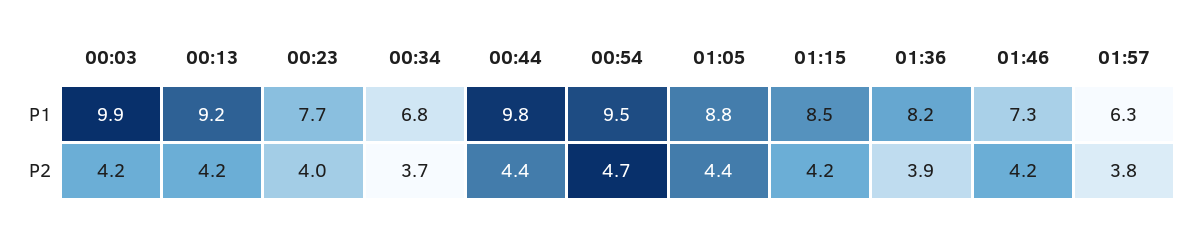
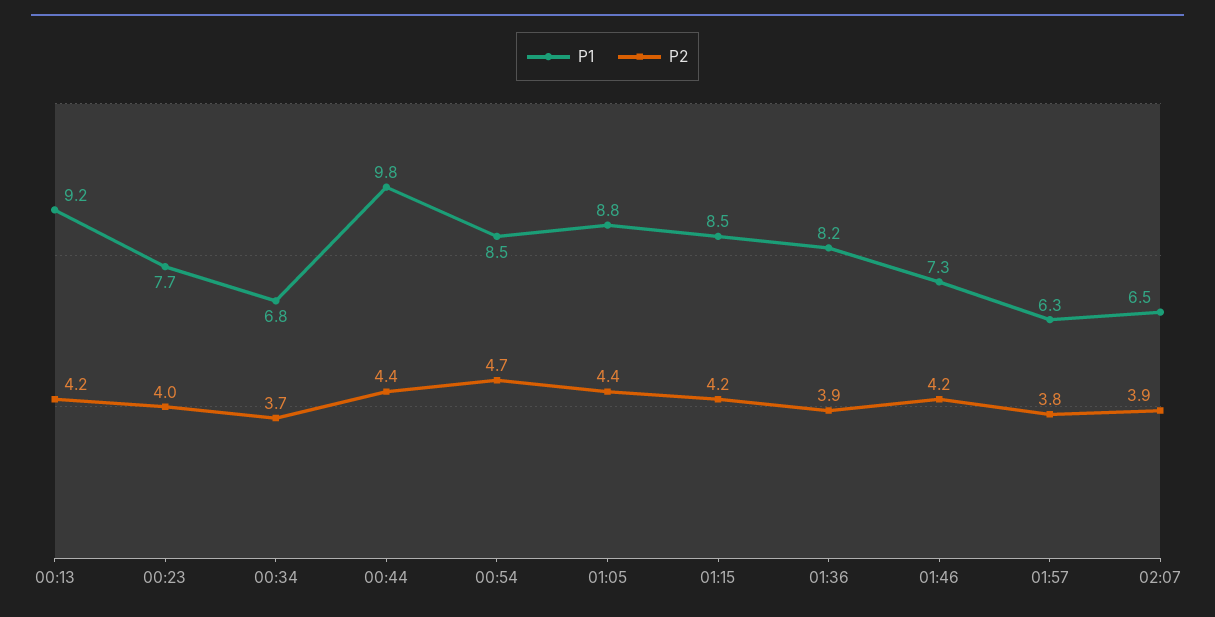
P1, 00:03: 9.9 -> none
P1, 00:54: 9.5 -> 8.5
P2, 00:03: 4.2 -> none
P1, 02:07: none -> 6.5
P2, 02:07: none -> 3.9

